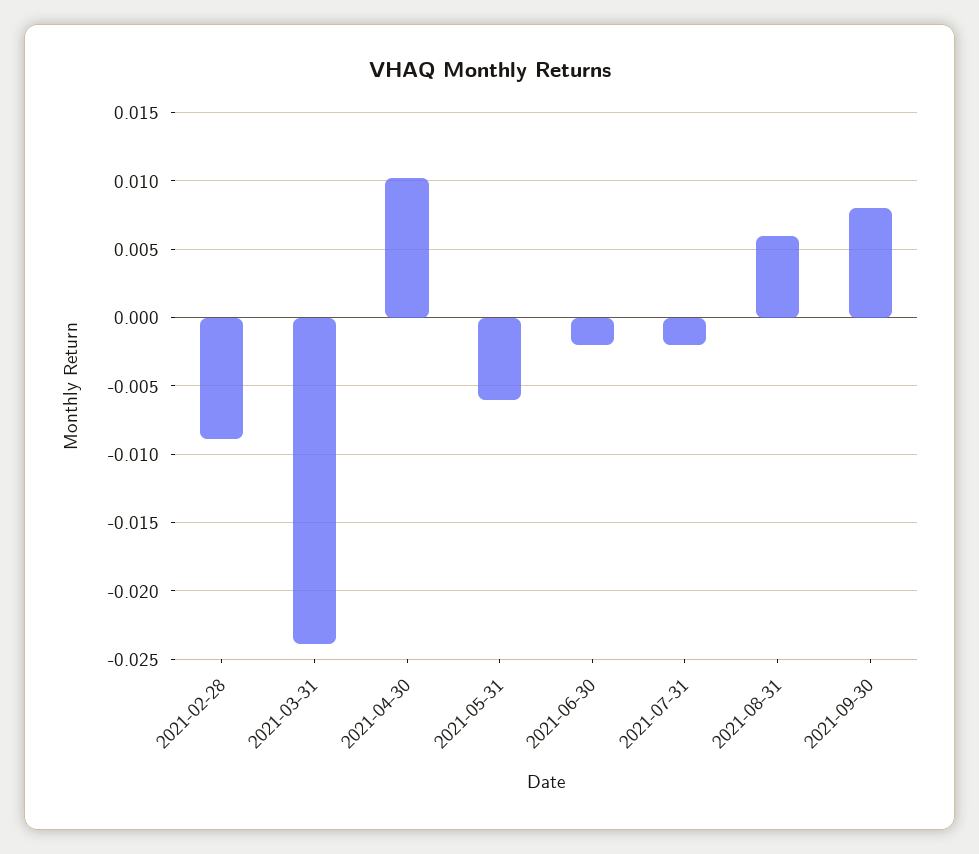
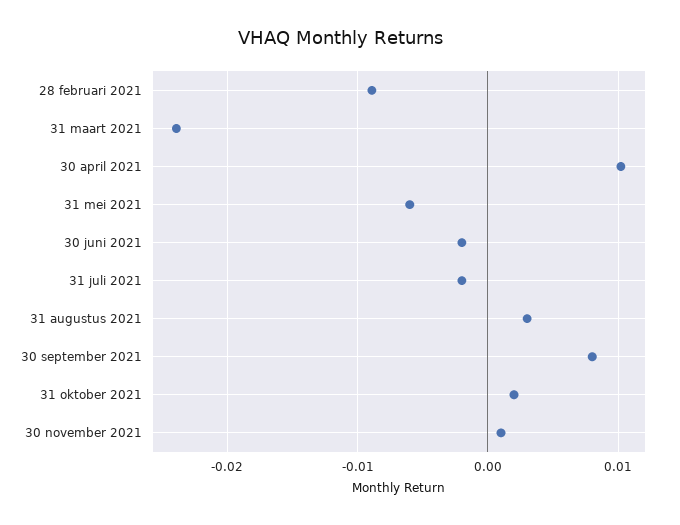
2021-08-31: 0.006 -> 0.003
31 oktober 2021: none -> 0.002
30 november 2021: none -> 0.001

